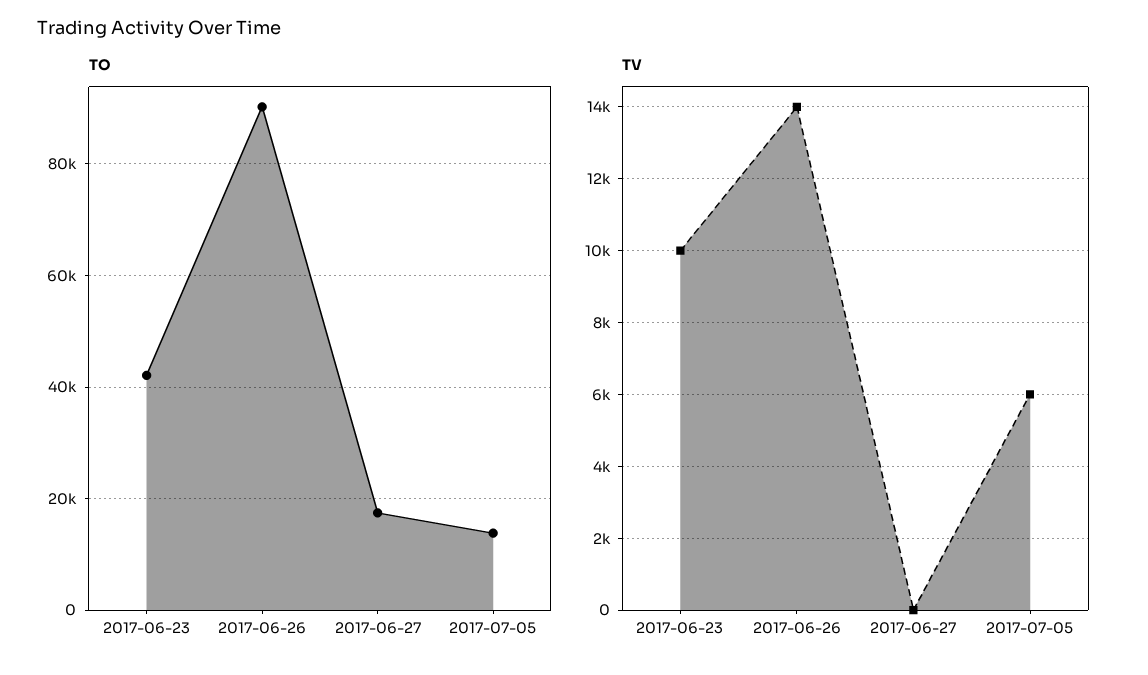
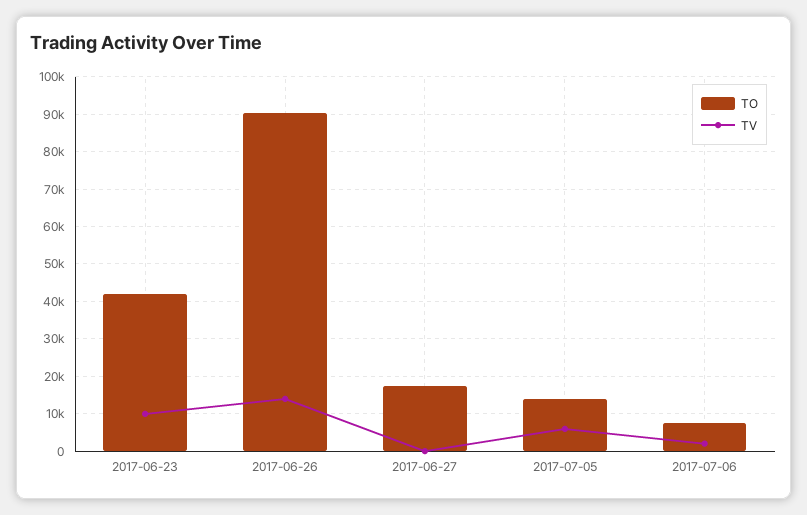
TO, 2017-07-06: none -> 8000
TV, 2017-07-06: none -> 2000

